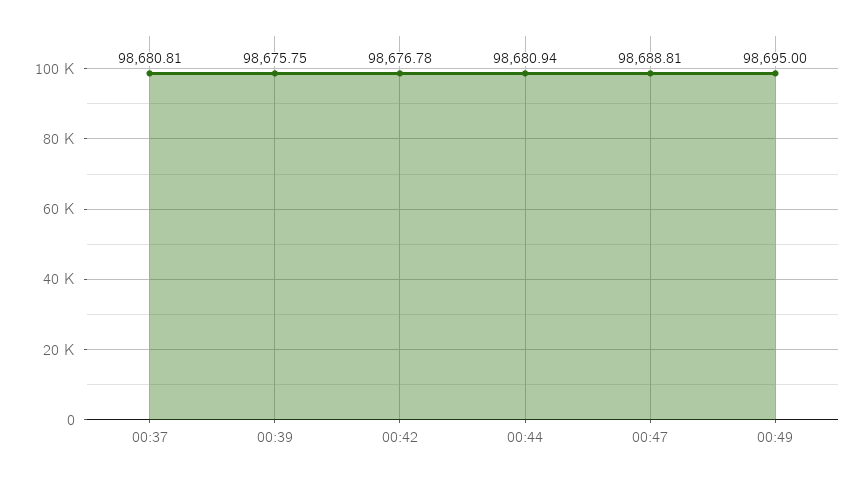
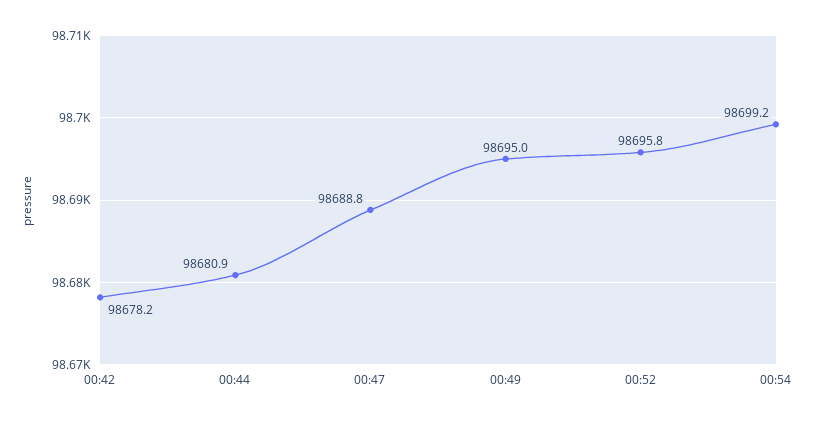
00:37: 98680.81 -> none
00:39: 98675.75 -> none
00:42: 98676.78 -> 98678.2
00:52: none -> 98695.8
00:54: none -> 98699.2

